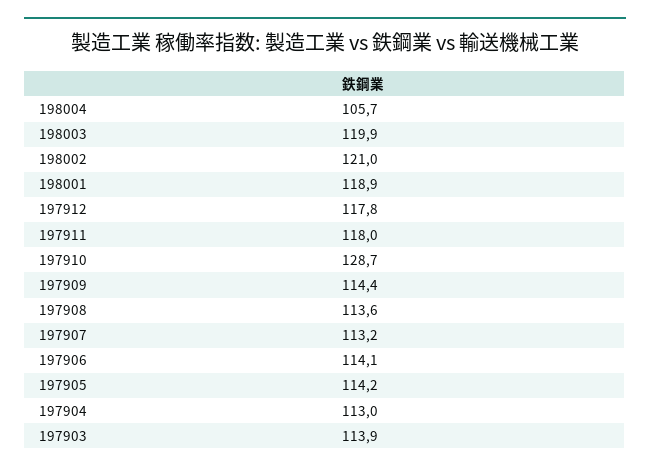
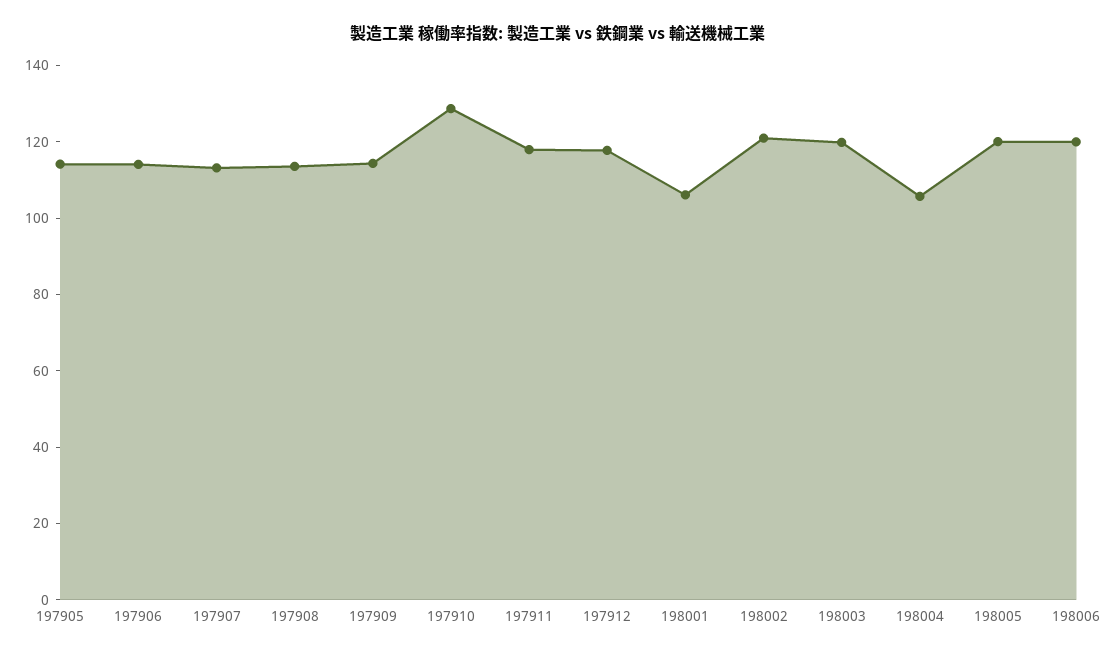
198001: 118.9 -> 105
197904: 113 -> none
197903: 113.9 -> none
198005: none -> 120
198006: none -> 120

